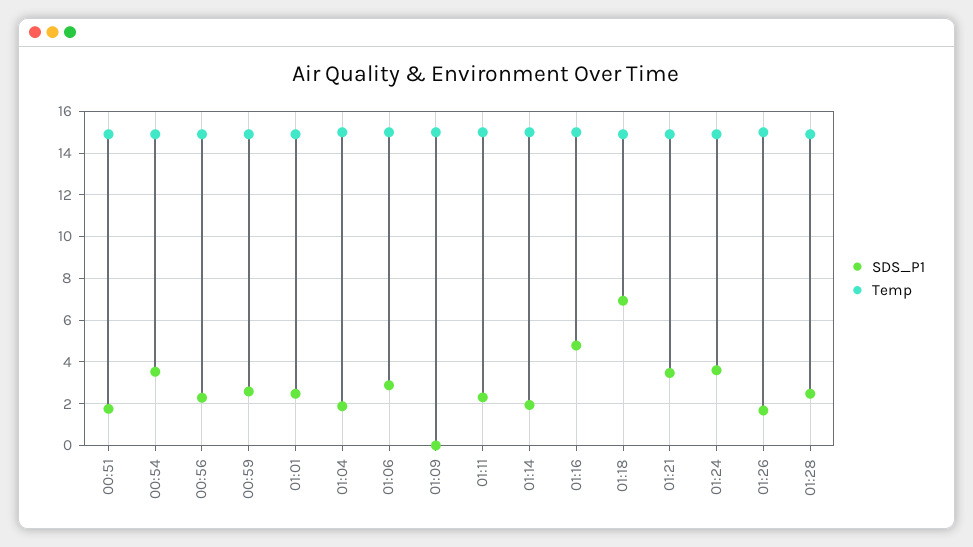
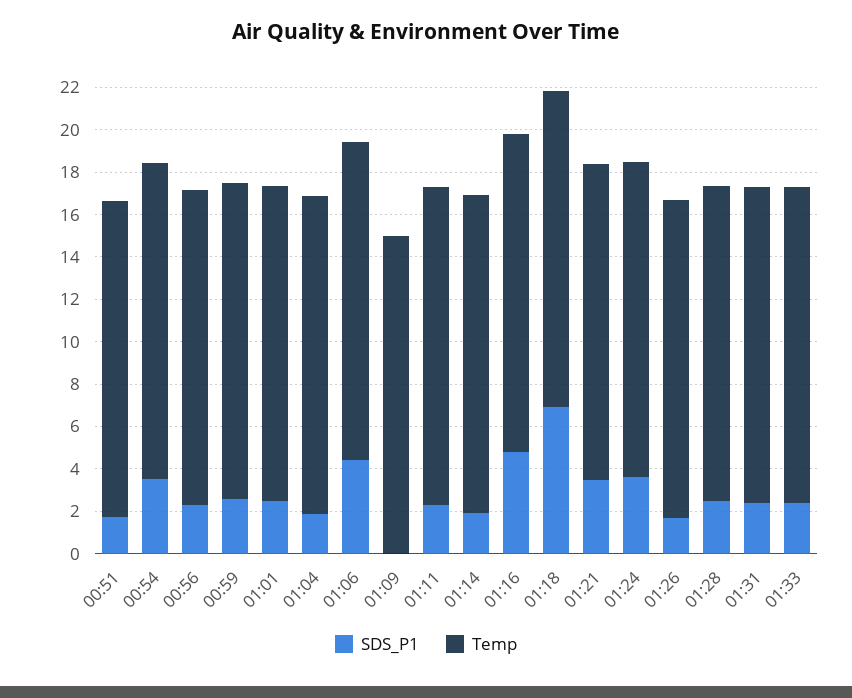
SDS_P1, 01:06: 3 -> 4.5
SDS_P1, 01:31: none -> 2.5
Temp, 01:31: none -> 15
SDS_P1, 01:33: none -> 2.5
Temp, 01:33: none -> 15

